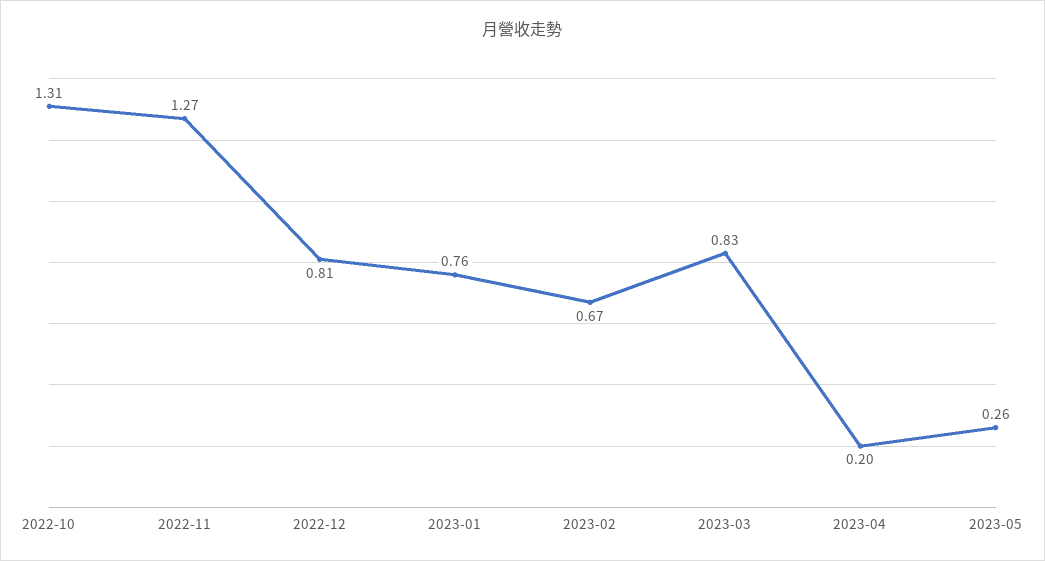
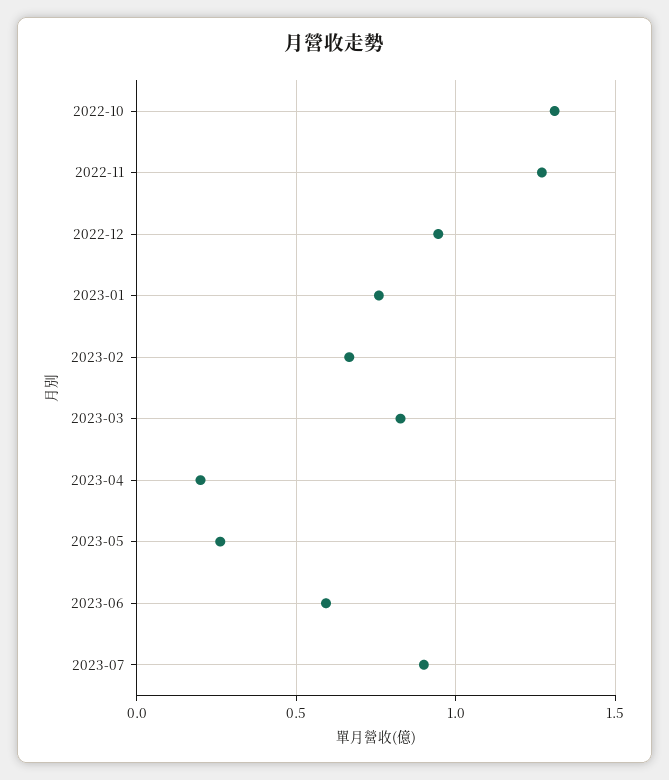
2022-12: 0.81 -> 0.95
2023-06: none -> 0.6
2023-07: none -> 0.9

